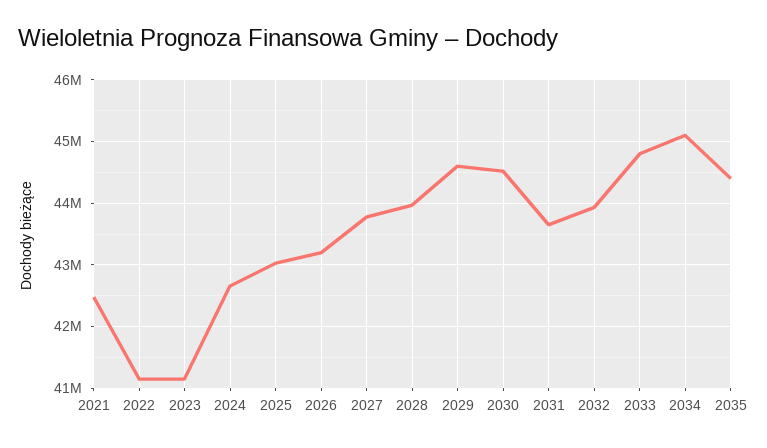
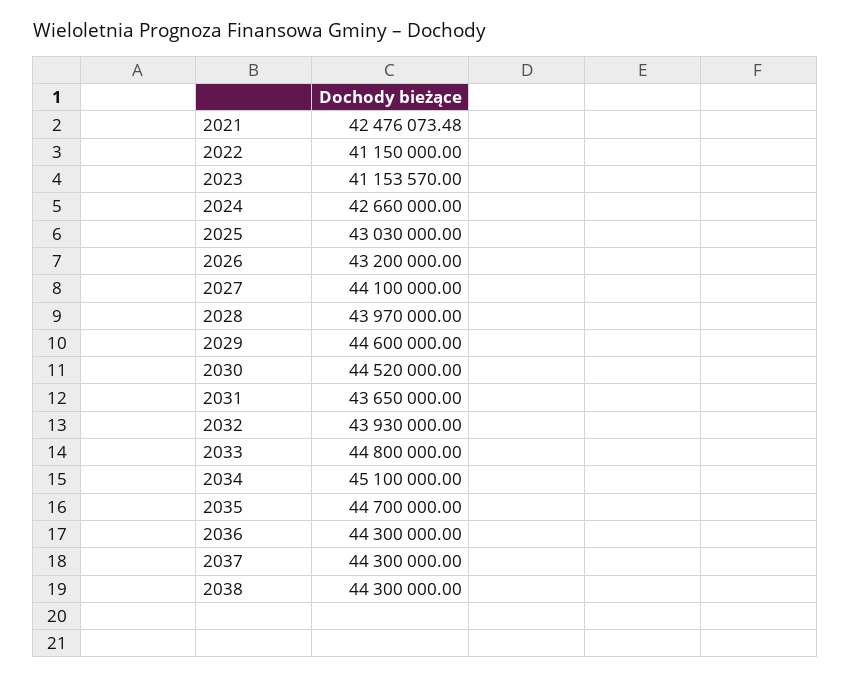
2027: 43800000 -> 44100000
2035: 44400000 -> 44700000
2036: none -> 44300000
2037: none -> 44300000
2038: none -> 44300000

